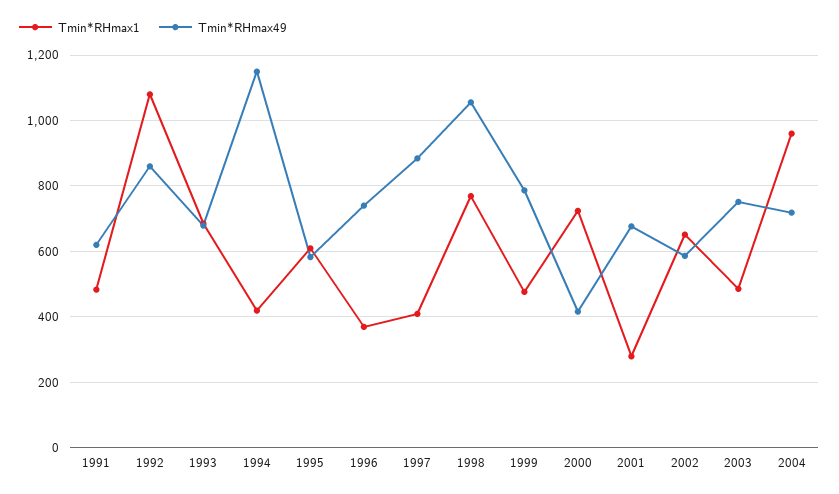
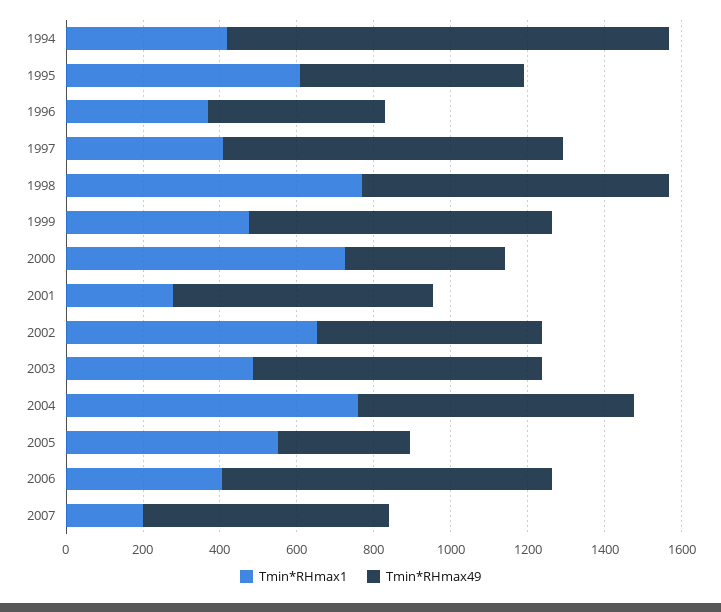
Tmin*RHmax1, 1991: 480 -> none
Tmin*RHmax49, 1991: 620 -> none
Tmin*RHmax1, 1992: 1080 -> none
Tmin*RHmax49, 1992: 860 -> none
Tmin*RHmax1, 1993: 680 -> none
Tmin*RHmax49, 1993: 680 -> none
Tmin*RHmax49, 1996: 740 -> 450
Tmin*RHmax49, 1998: 1060 -> 800
Tmin*RHmax1, 2004: 960 -> 750
Tmin*RHmax1, 2005: none -> 550
Tmin*RHmax49, 2005: none -> 350
Tmin*RHmax1, 2006: none -> 400
Tmin*RHmax49, 2006: none -> 850
Tmin*RHmax1, 2007: none -> 200
Tmin*RHmax49, 2007: none -> 650

